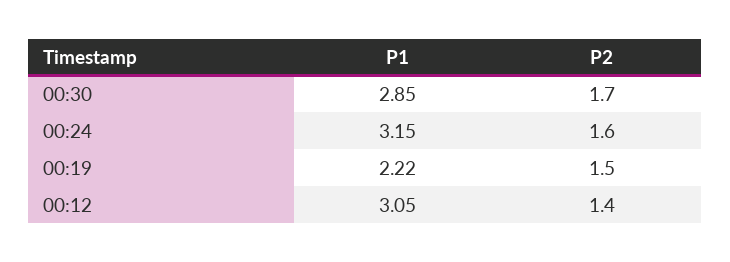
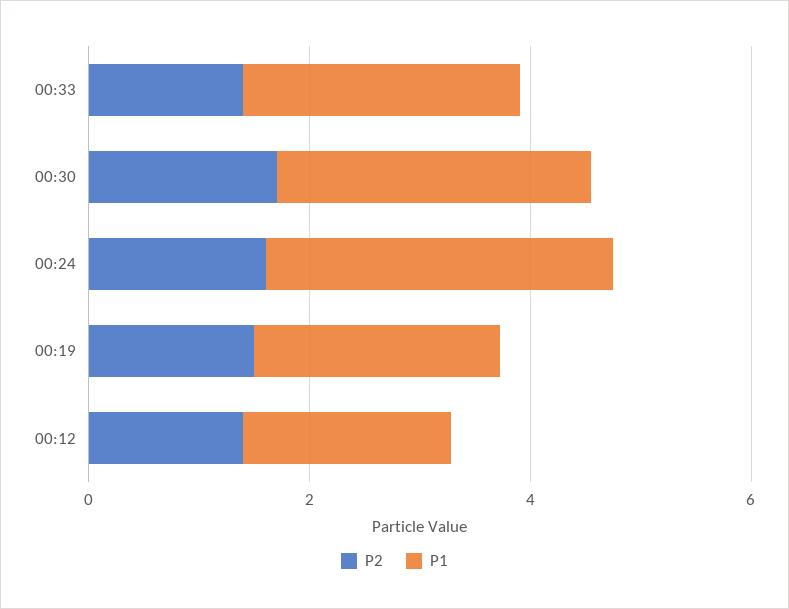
P1, 00:12: 3.05 -> 2
P2, 00:33: none -> 1.5
P1, 00:33: none -> 2.5

